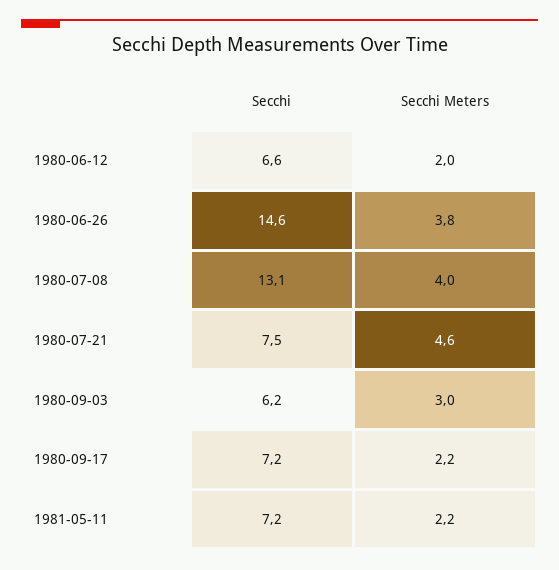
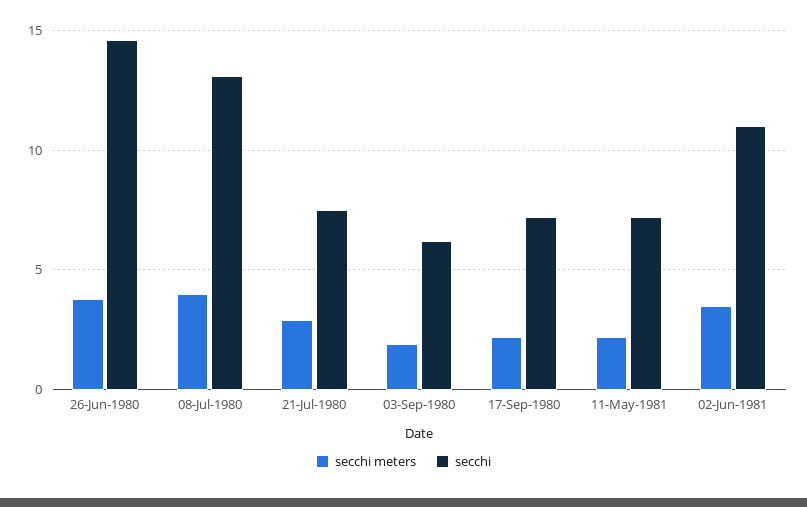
Secchi, 1980-06-12: 6.6 -> none
Secchi Meters, 1980-06-12: 2 -> none
Secchi Meters, 1980-07-21: 4.6 -> 3
Secchi Meters, 1980-09-03: 3 -> 2
Secchi Meters, 02-Jun-1981: none -> 3.5
Secchi, 02-Jun-1981: none -> 11

